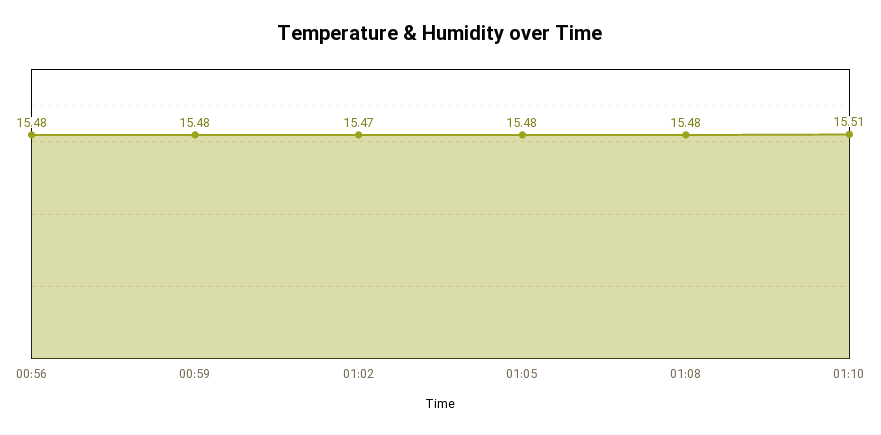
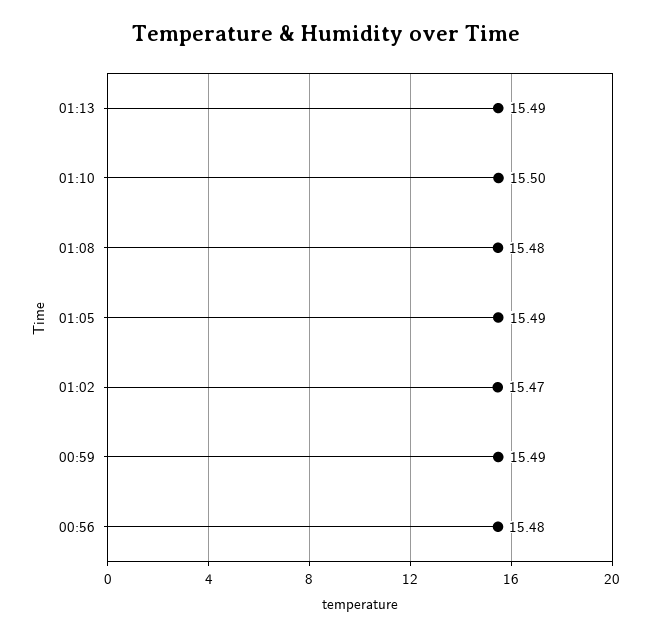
00:59: 15.48 -> 15.49
01:05: 15.48 -> 15.49
01:10: 15.51 -> 15.5
01:13: none -> 15.49

